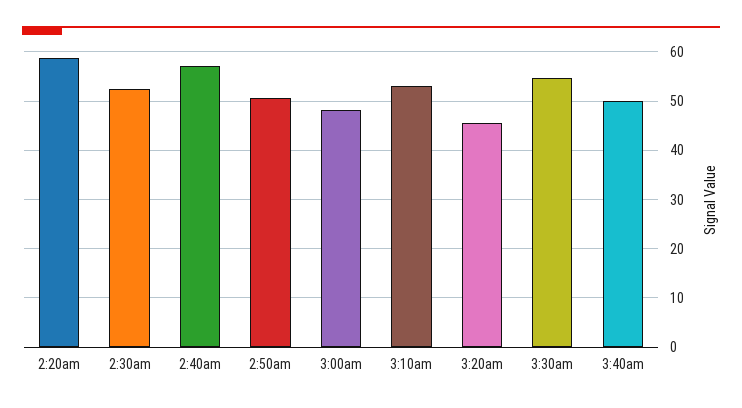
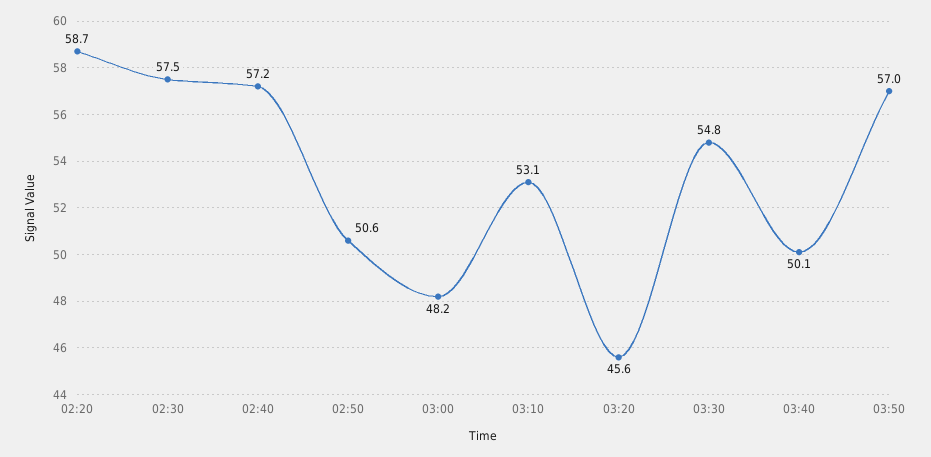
2:30am: 52 -> 57.5
03:50: none -> 57

